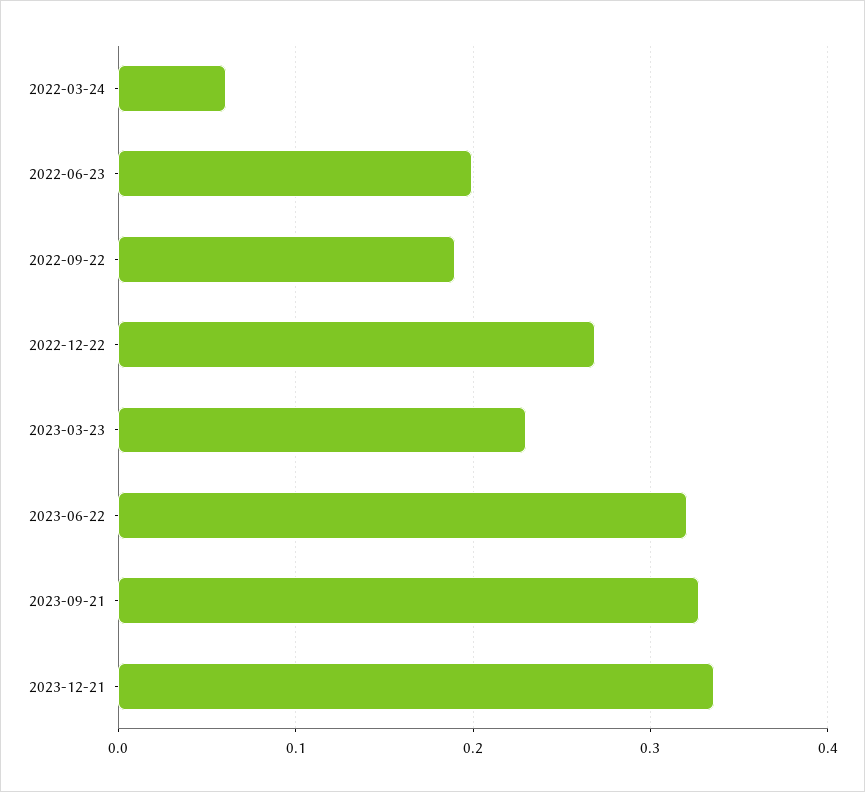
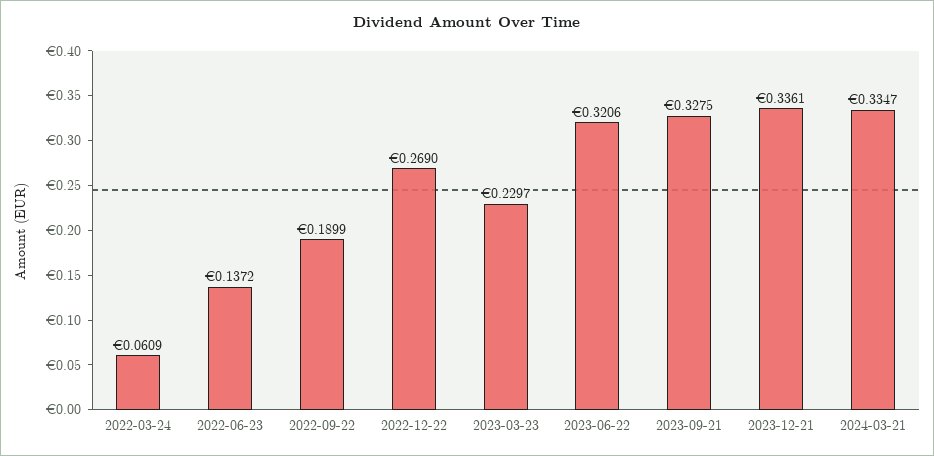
2022-06-23: 0.2 -> 0.1372
2024-03-21: none -> 0.3347

